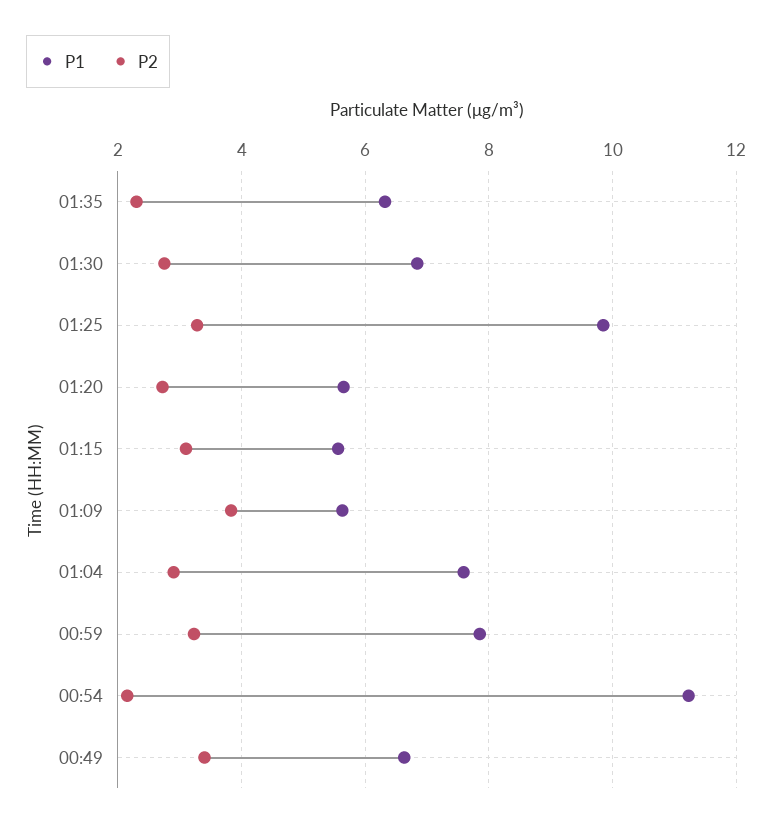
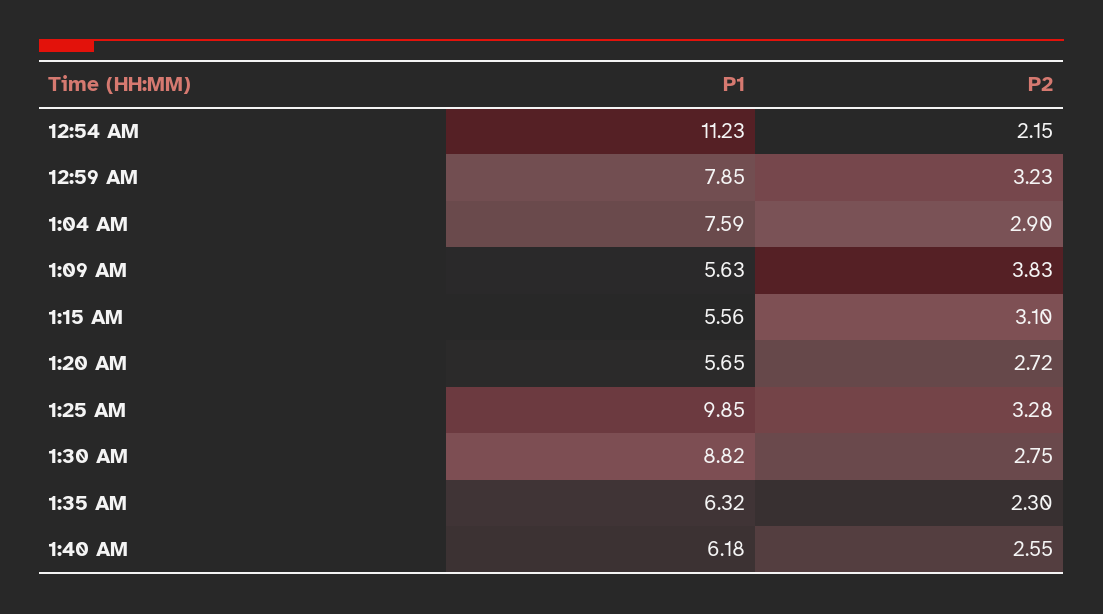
P1, 01:30: 6.8 -> 8.82
P1, 00:49: 6.6 -> none
P2, 00:49: 3.4 -> none
P1, 1:40 AM: none -> 6.18
P2, 1:40 AM: none -> 2.55

